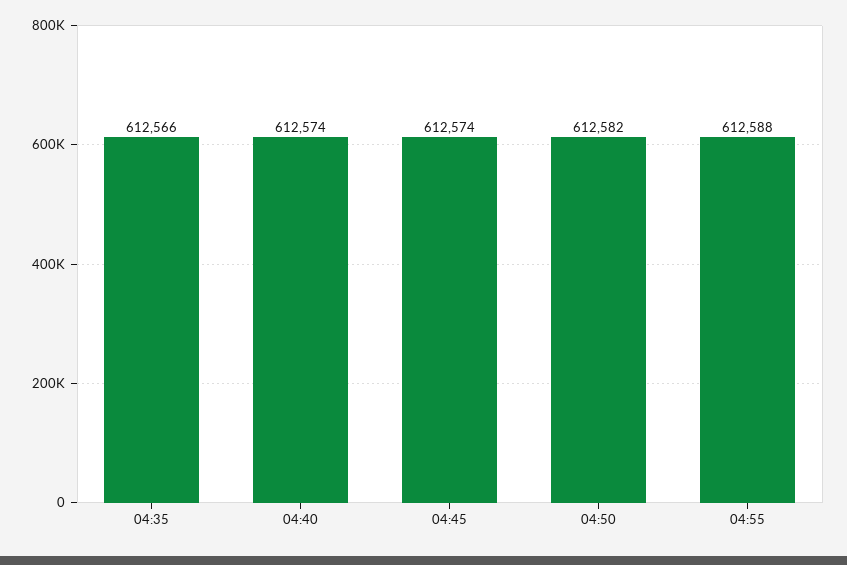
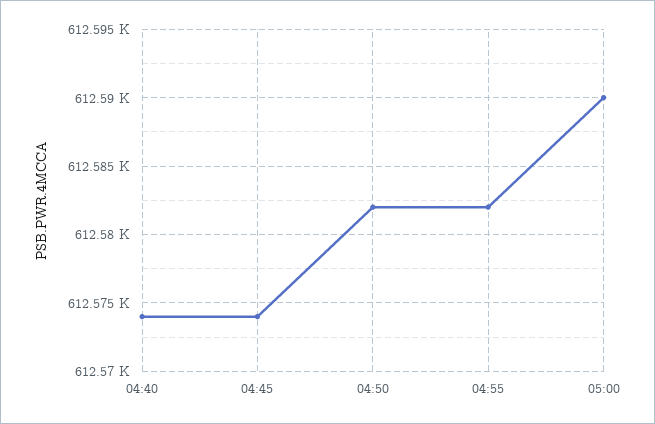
04:35: 612566 -> none
04:55: 612588 -> 612582
05:00: none -> 612590

